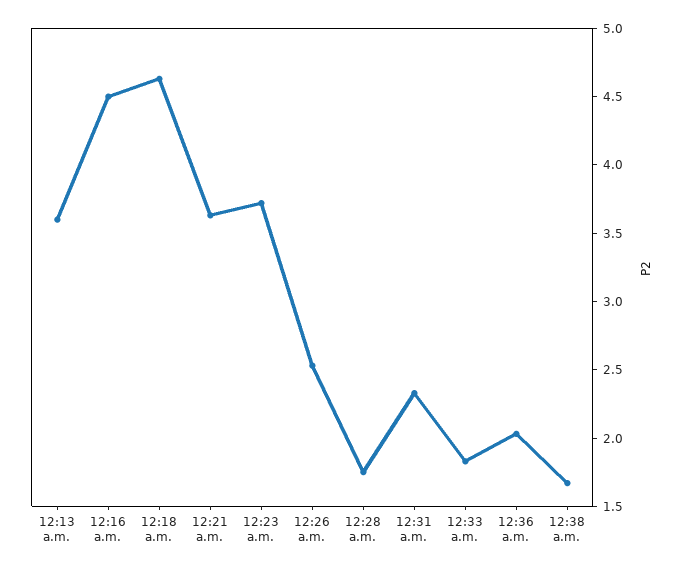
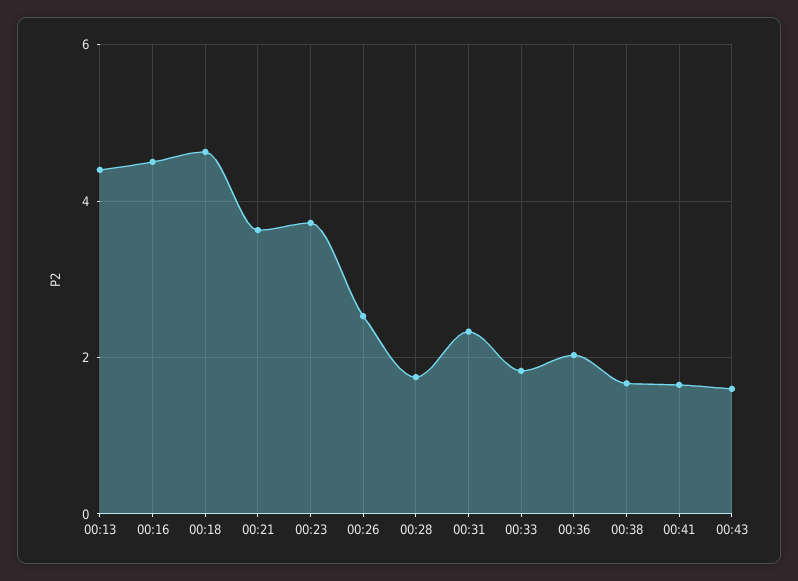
12:13 a.m.: 3.6 -> 4.4
00:41: none -> 1.6
00:43: none -> 1.6

